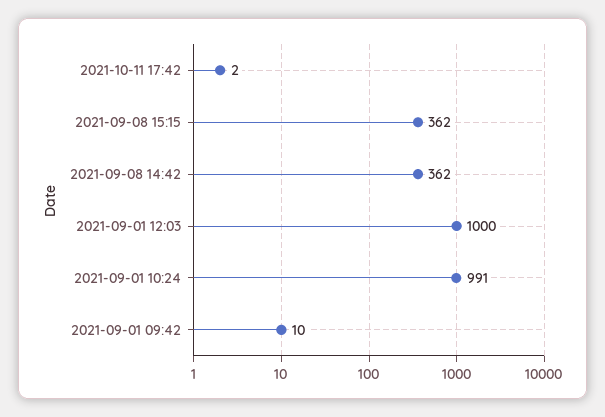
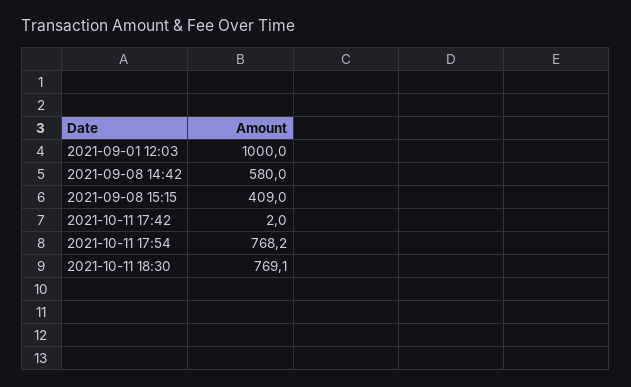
2021-09-08 15:15: 362 -> 409
2021-09-08 14:42: 362 -> 580
2021-09-01 10:24: 991 -> none
2021-09-01 09:42: 10 -> none
2021-10-11 17:54: none -> 768.2
2021-10-11 18:30: none -> 769.1

